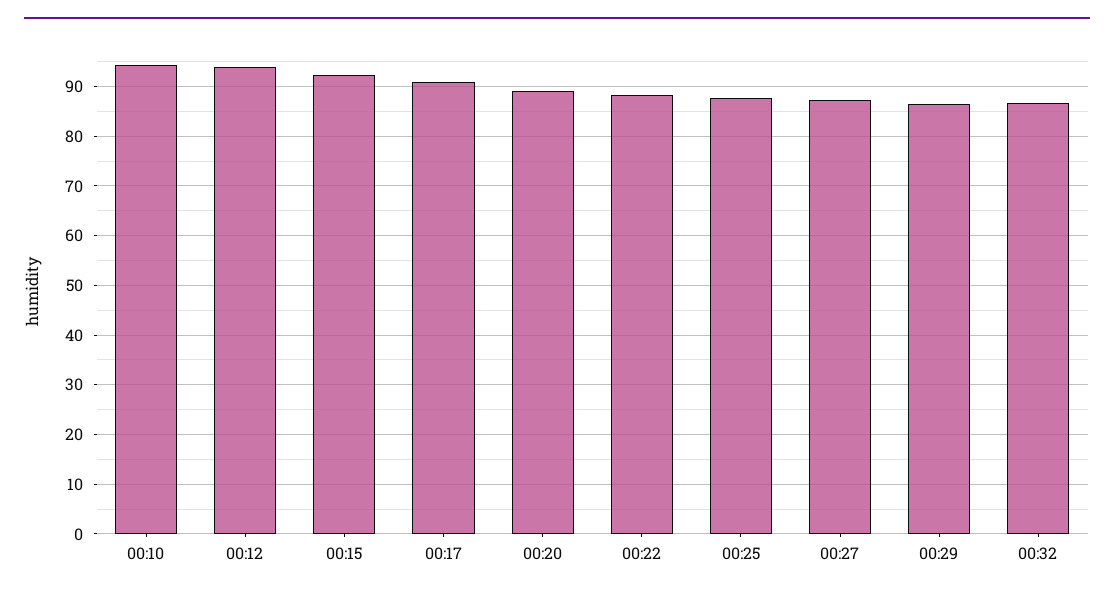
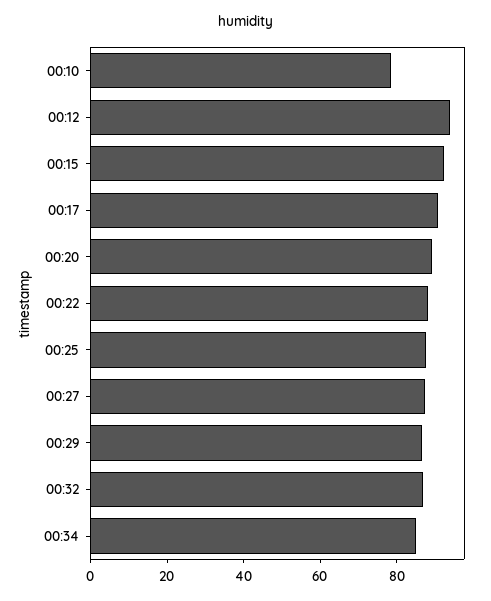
00:10: 94 -> 80
00:34: none -> 85

